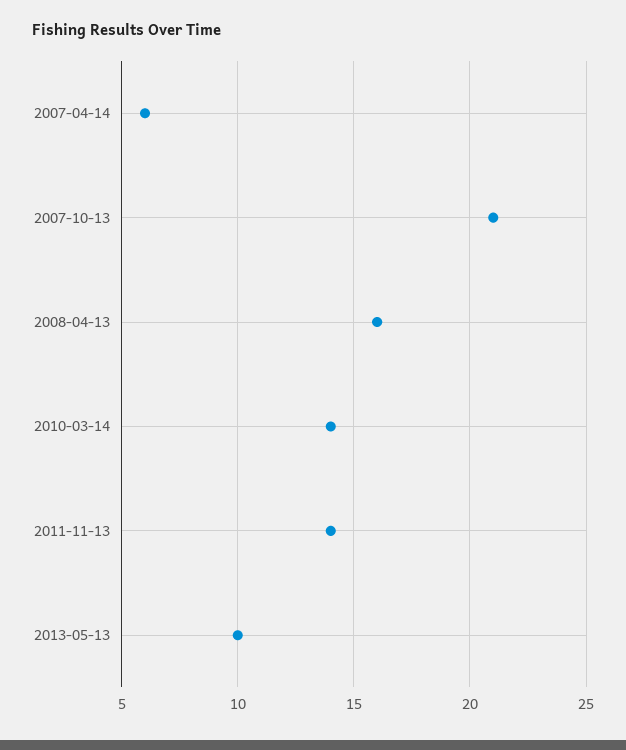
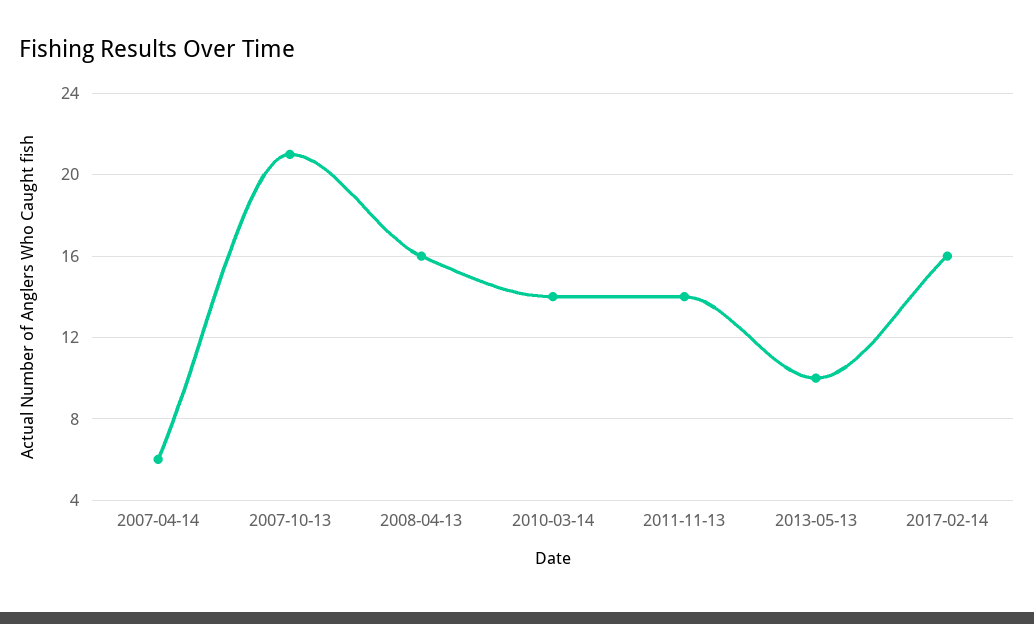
2017-02-14: none -> 16

